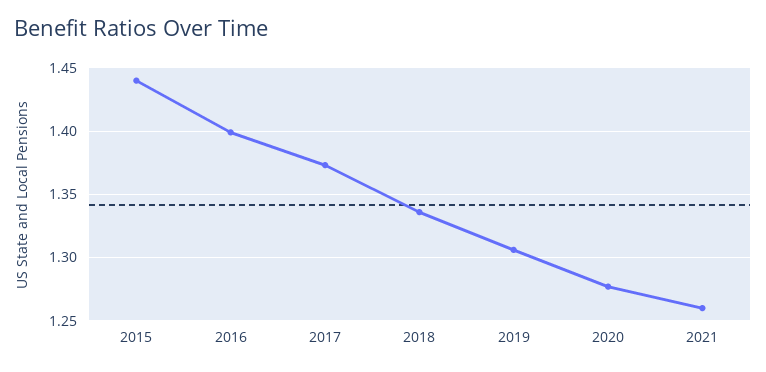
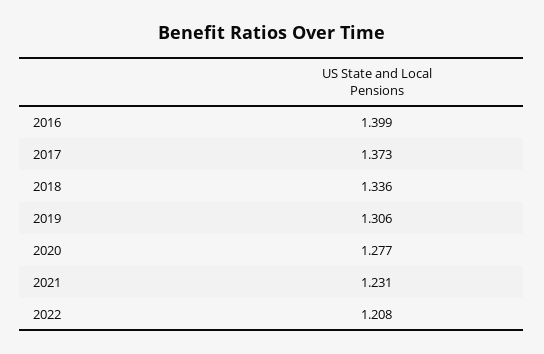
2015: 1.44 -> none
2021: 1.26 -> 1.231
2022: none -> 1.208

